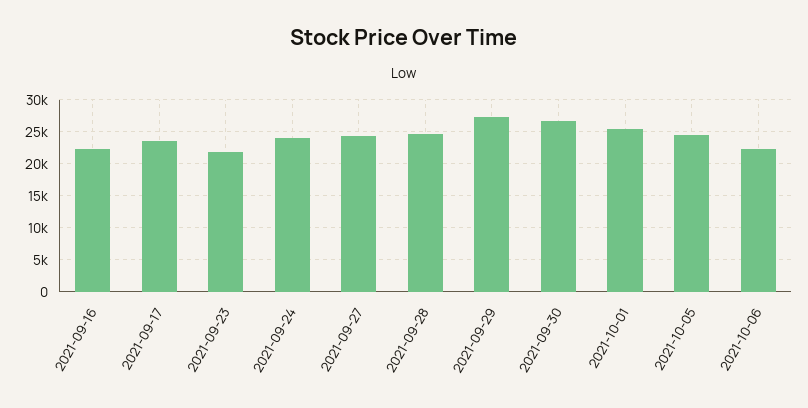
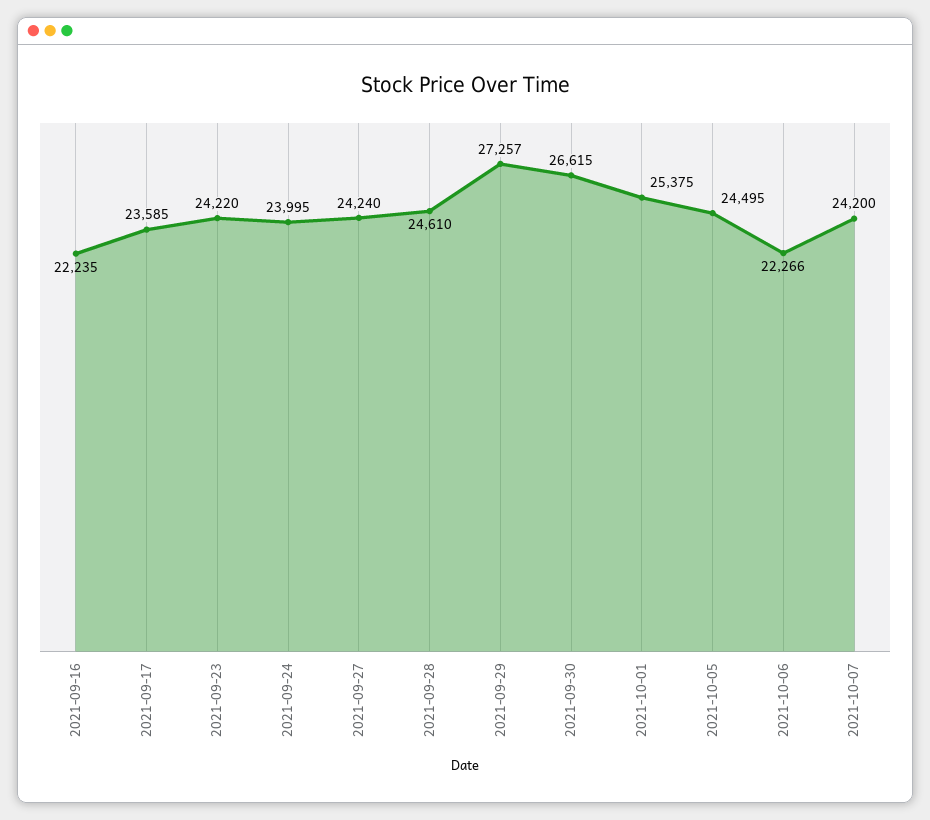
2021-09-23: 22000 -> 24220
2021-10-07: none -> 24200

